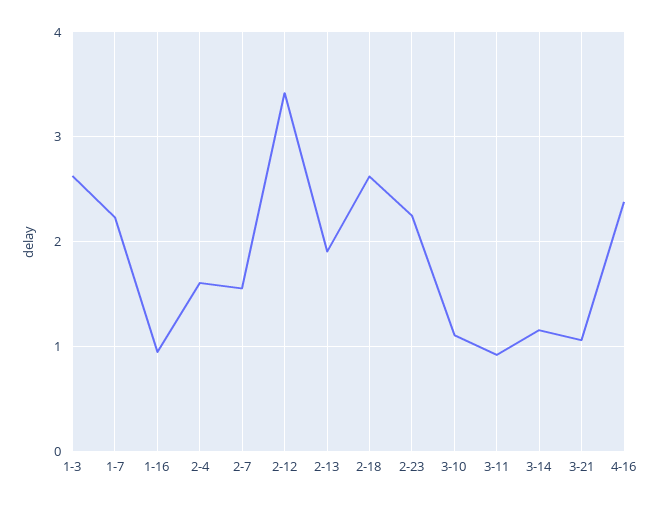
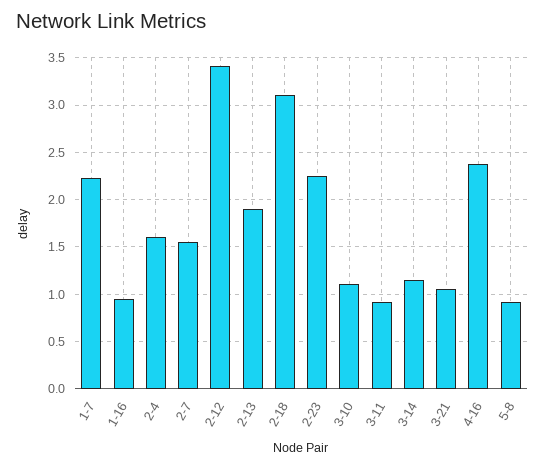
1-3: 2.6 -> none
2-18: 2.6 -> 3.1
5-8: none -> 0.9

